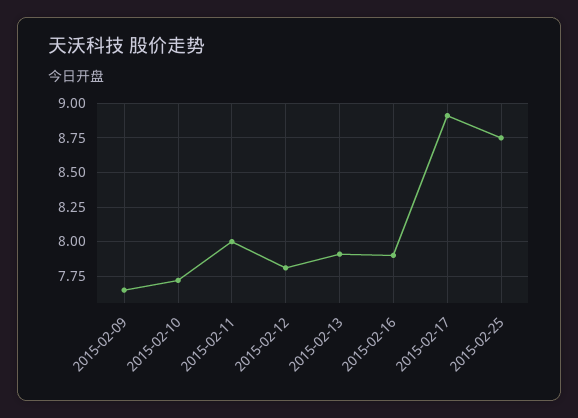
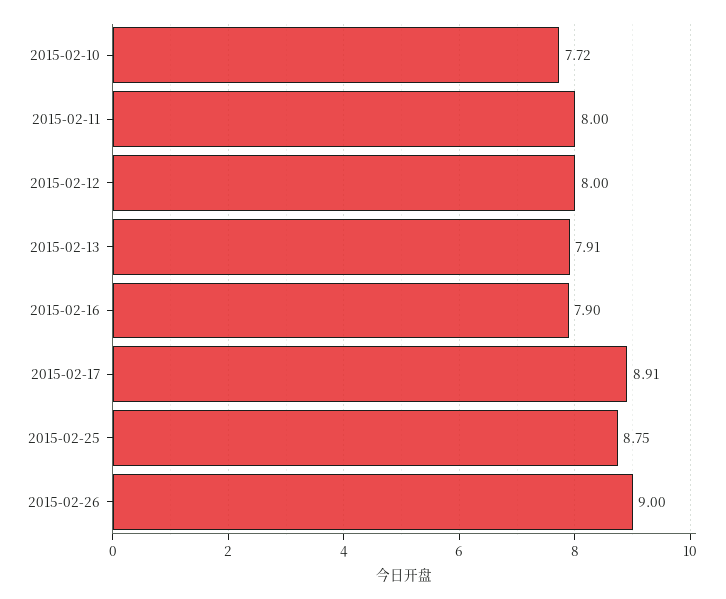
2015-02-09: 7.65 -> none
2015-02-12: 7.8 -> 8
2015-02-26: none -> 9

